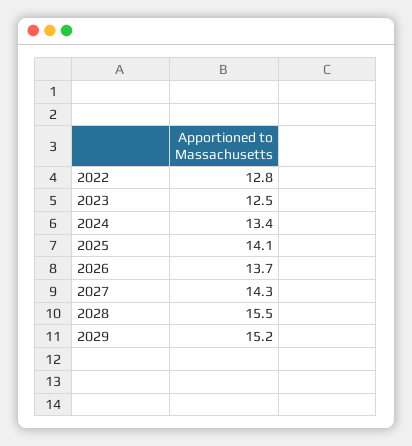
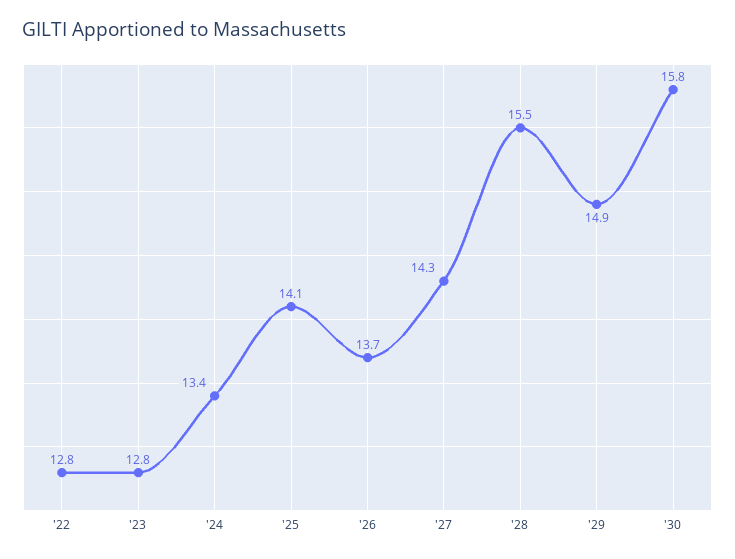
2023: 12.5 -> 12.8
2029: 15.2 -> 14.9
'30: none -> 15.8

